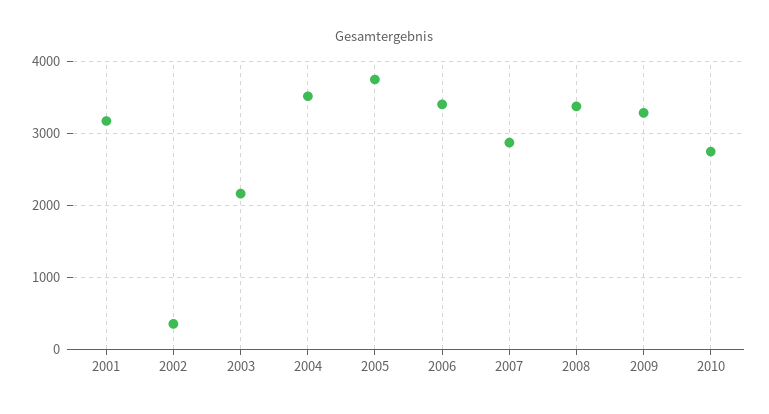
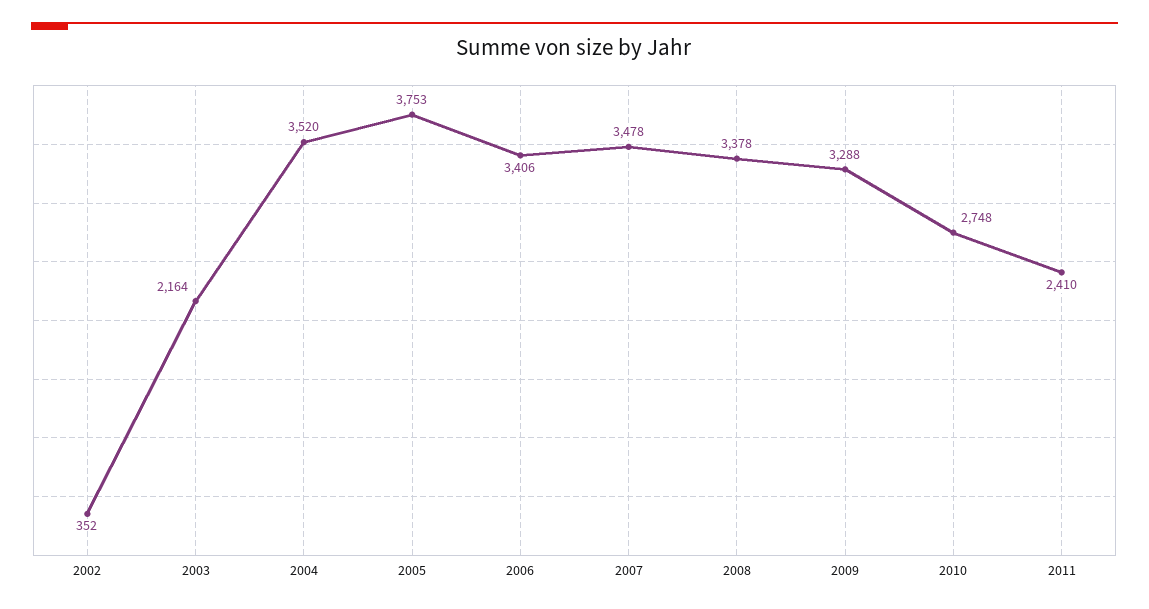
2001: 3200 -> none
2007: 2900 -> 3478
2011: none -> 2410

